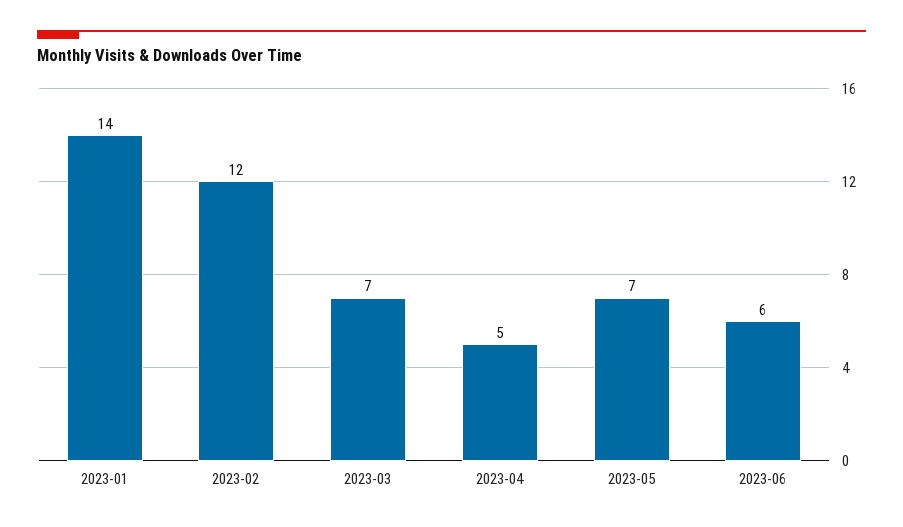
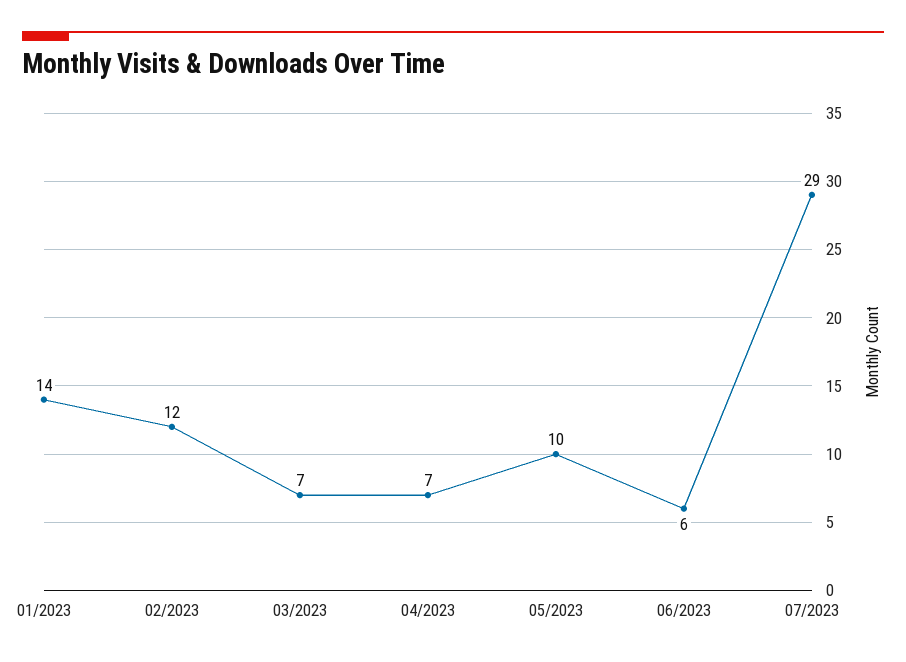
2023-04: 5 -> 7
2023-05: 7 -> 10
07/2023: none -> 29

